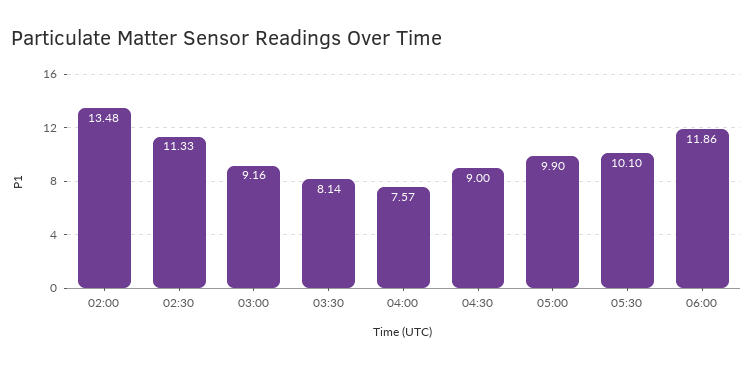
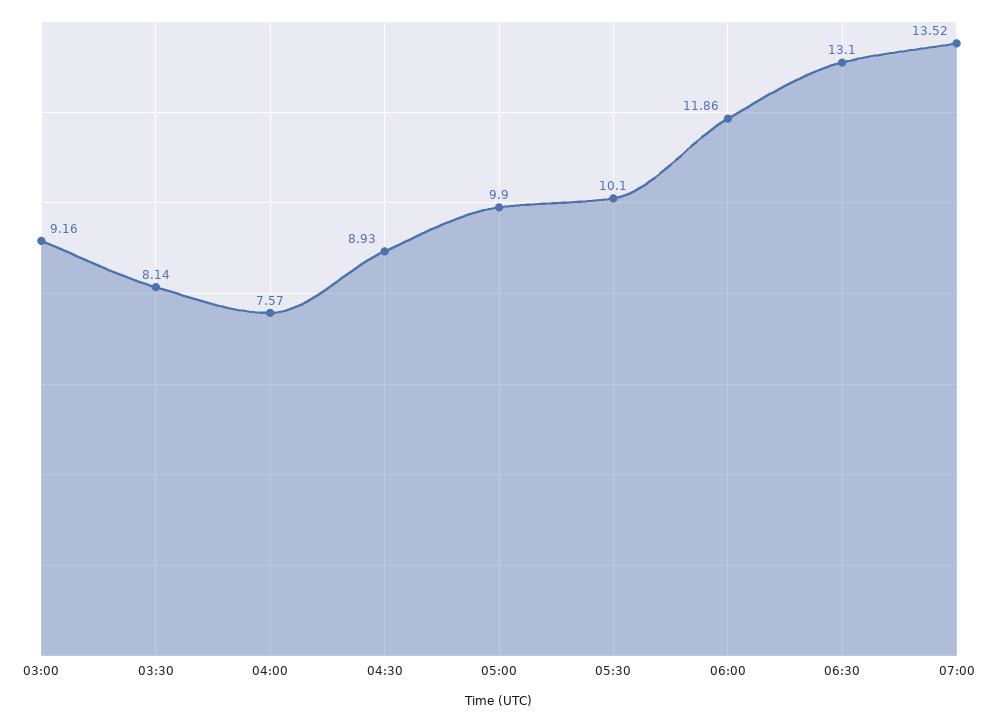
02:00: 13.48 -> none
02:30: 11.33 -> none
04:30: 9 -> 8.93
06:30: none -> 13.1
07:00: none -> 13.52

